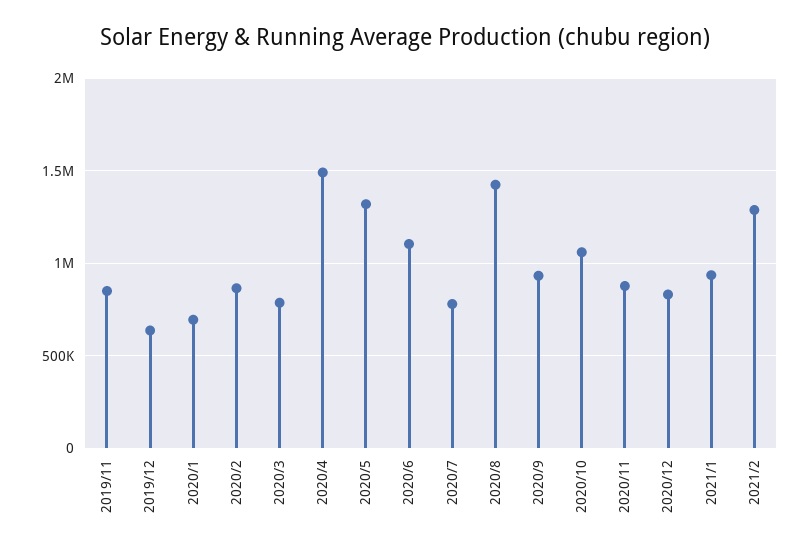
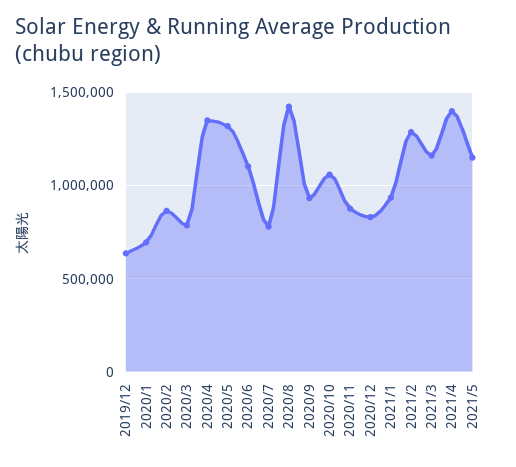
2019/11: 850000 -> none
2020/4: 1500000 -> 1350000
2021/3: none -> 1150000
2021/4: none -> 1400000
2021/5: none -> 1150000

